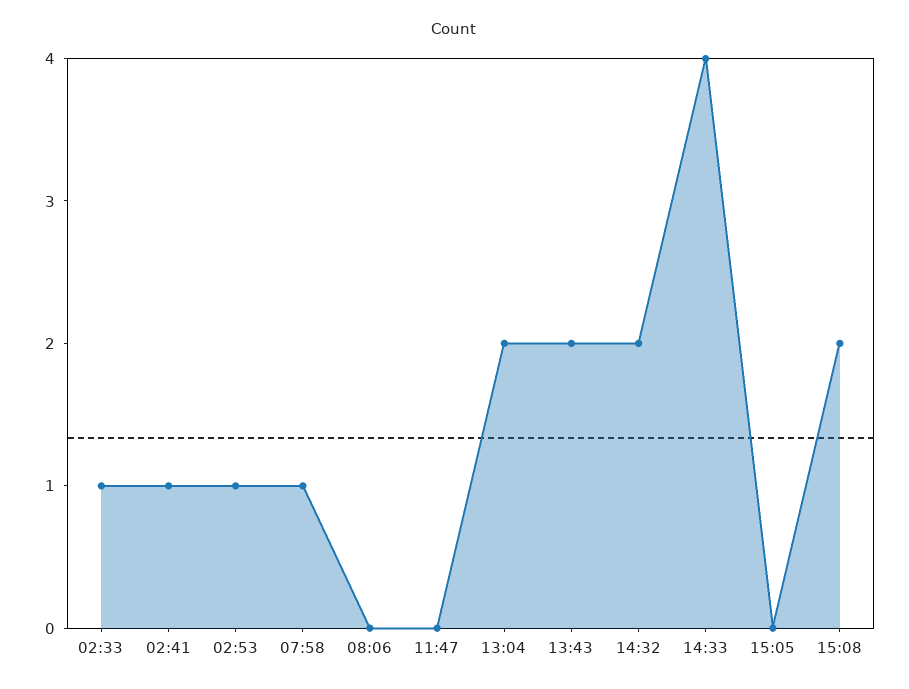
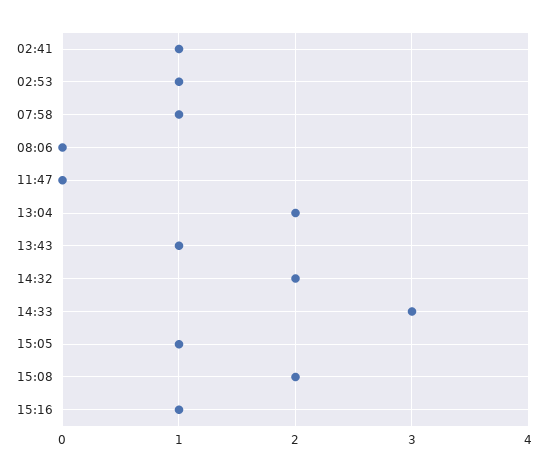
02:33: 1 -> none
13:43: 2 -> 1
14:33: 4 -> 3
15:05: 0 -> 1
15:16: none -> 1

